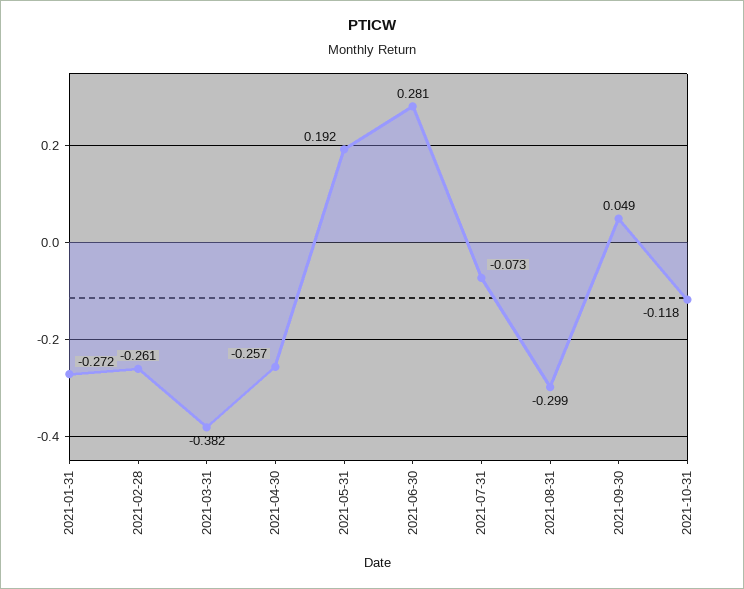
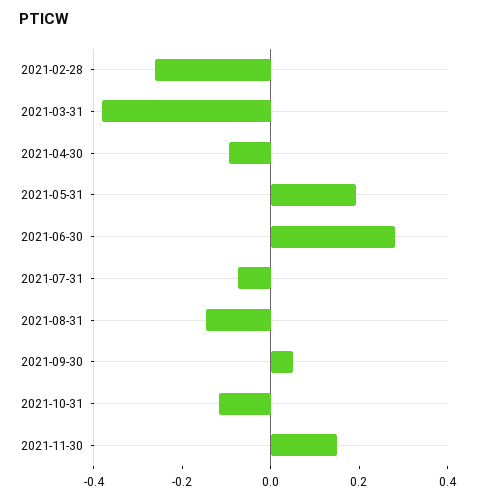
2021-01-31: -0.272 -> none
2021-04-30: -0.257 -> -0.1
2021-08-31: -0.299 -> -0.15
2021-11-30: none -> 0.15

